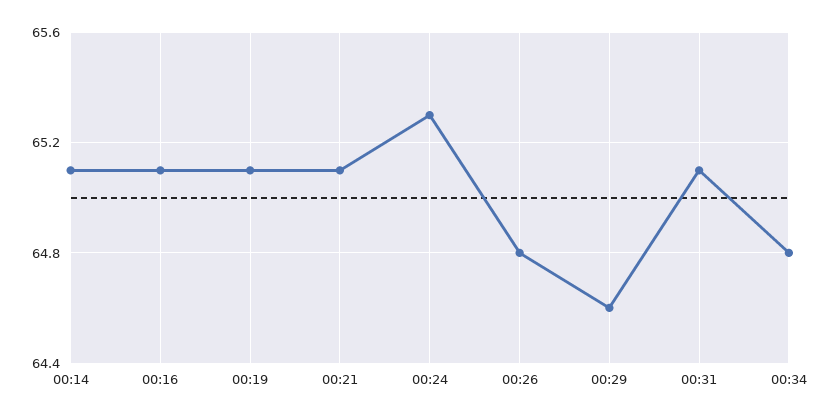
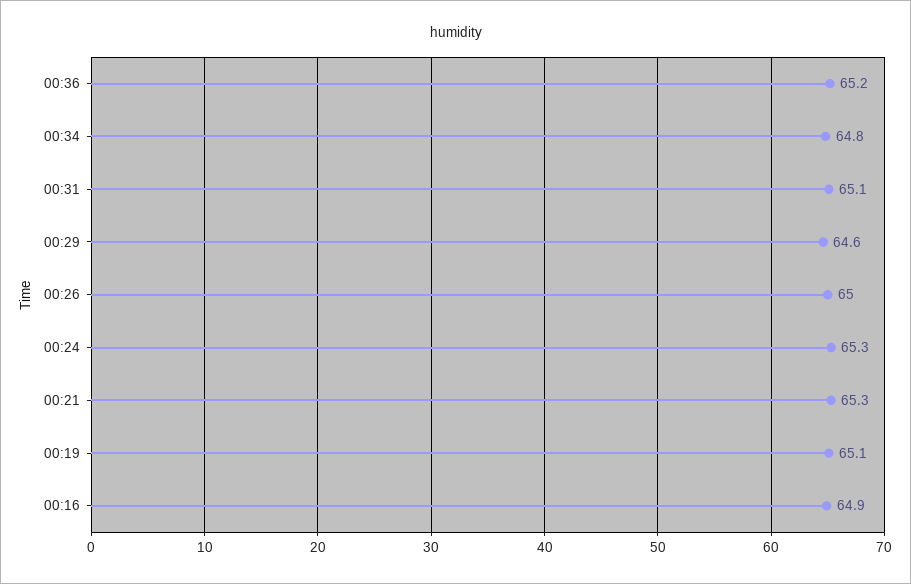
00:14: 65.1 -> none
00:16: 65.1 -> 64.9
00:21: 65.1 -> 65.3
00:26: 64.8 -> 65
00:36: none -> 65.2

